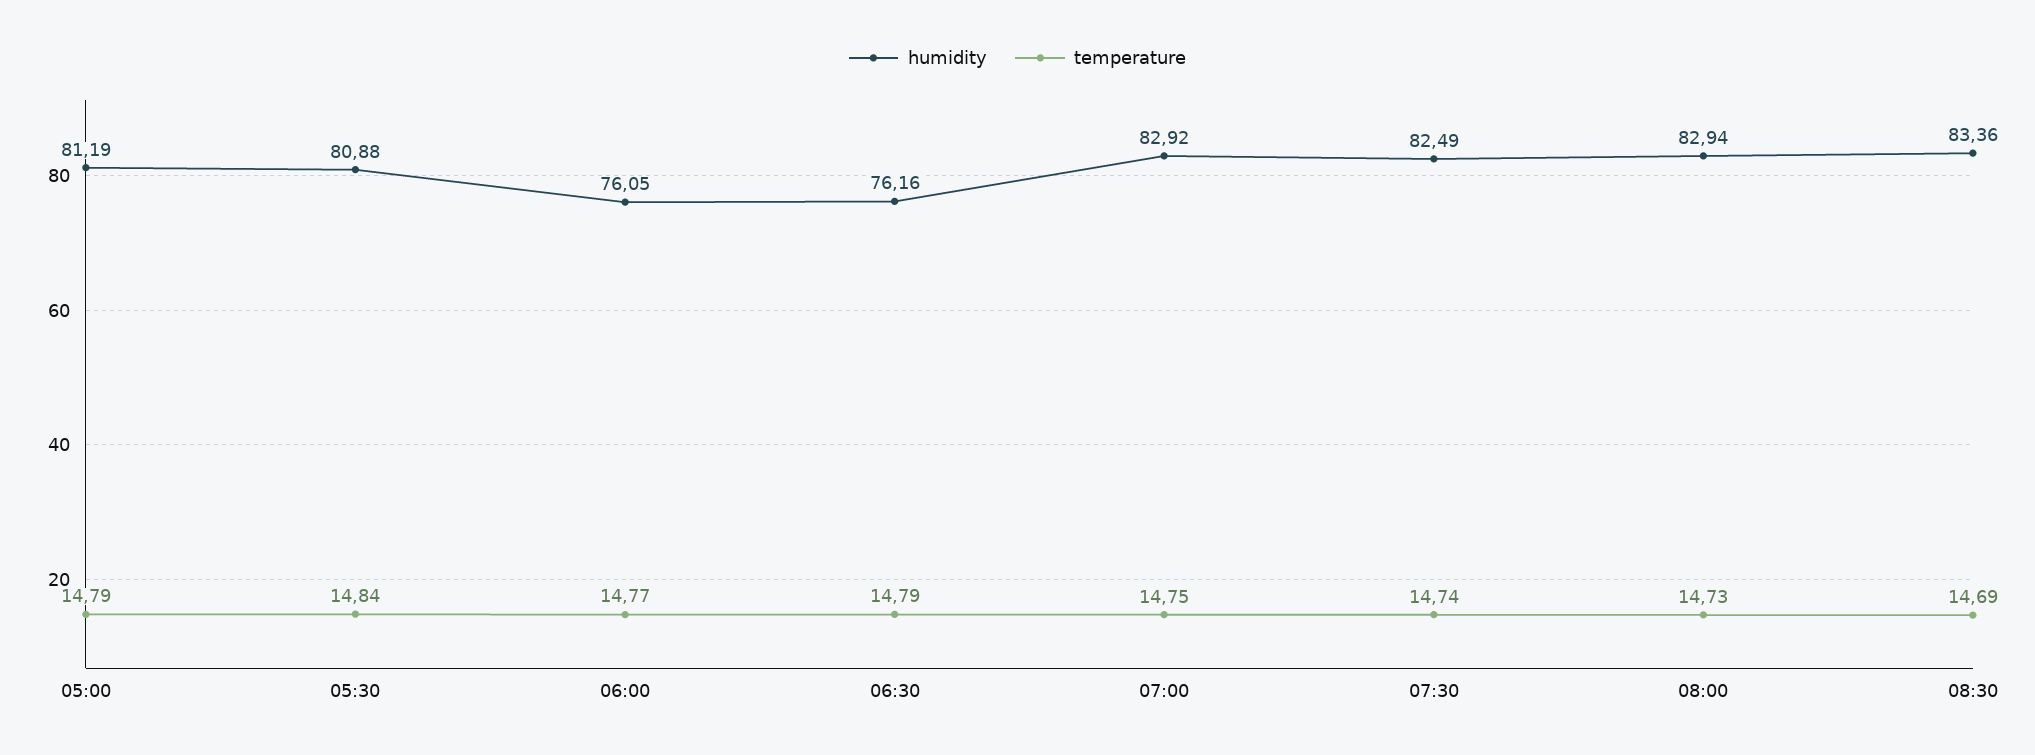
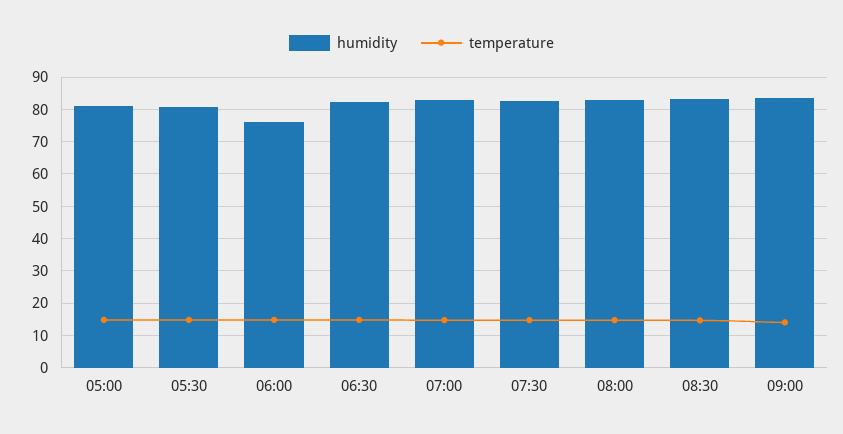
humidity, 06:30: 76.16 -> 82
humidity, 09:00: none -> 84
temperature, 09:00: none -> 14

